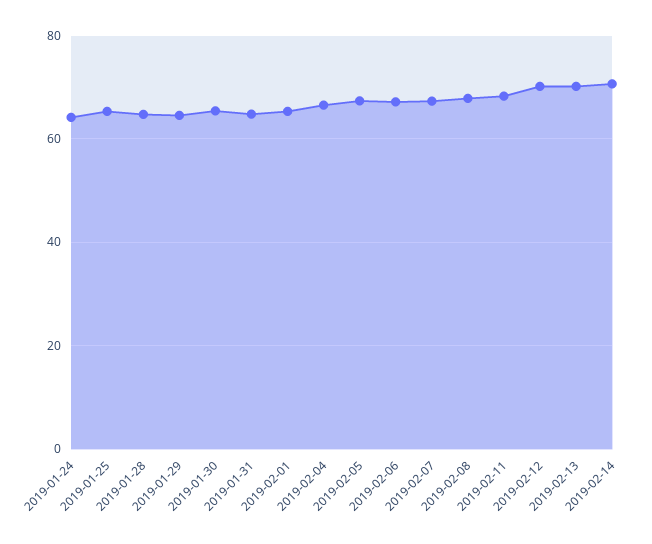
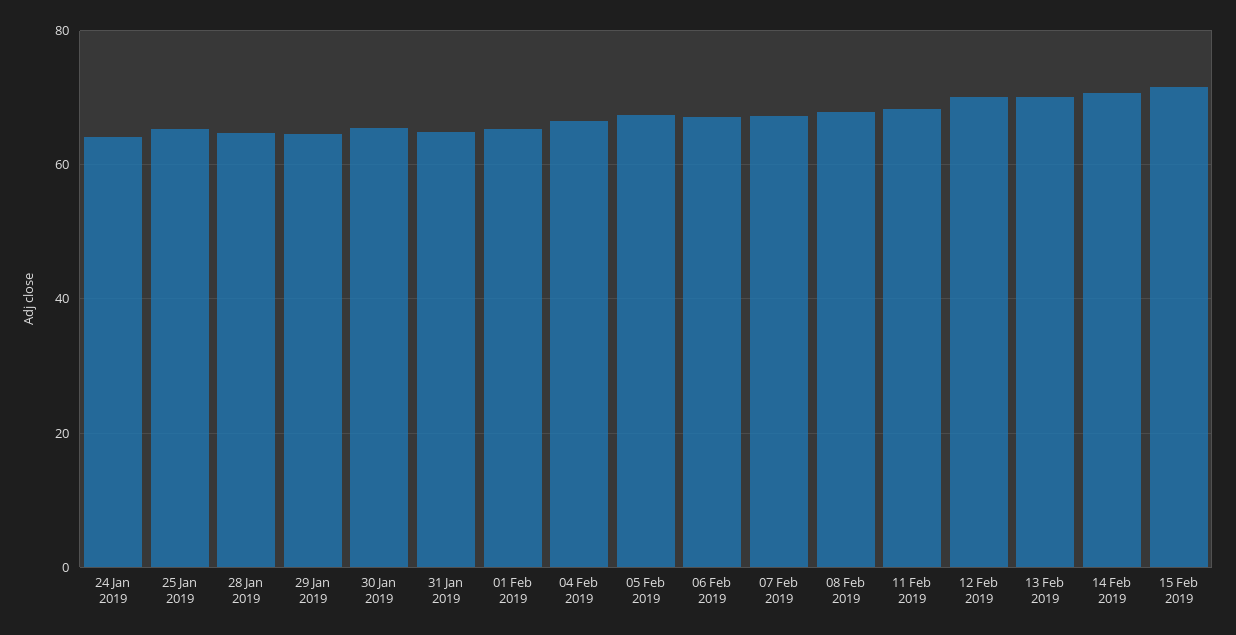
15 Feb 2019: none -> 72

